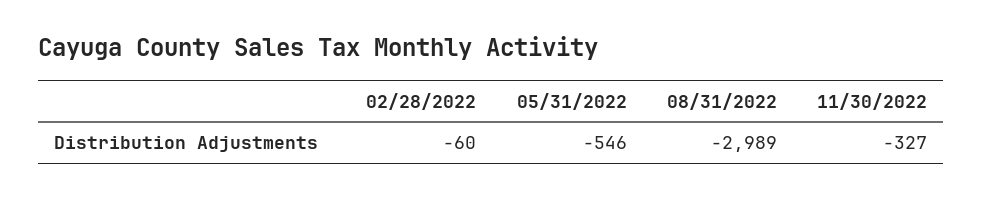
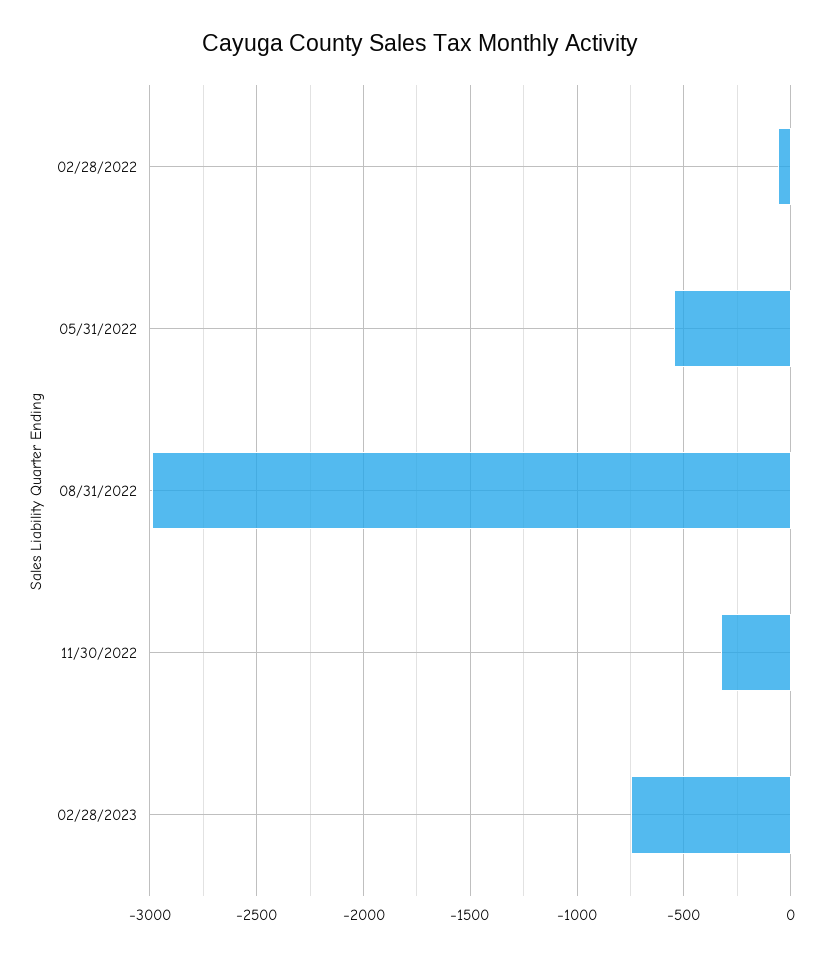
02/28/2023: none -> -750

